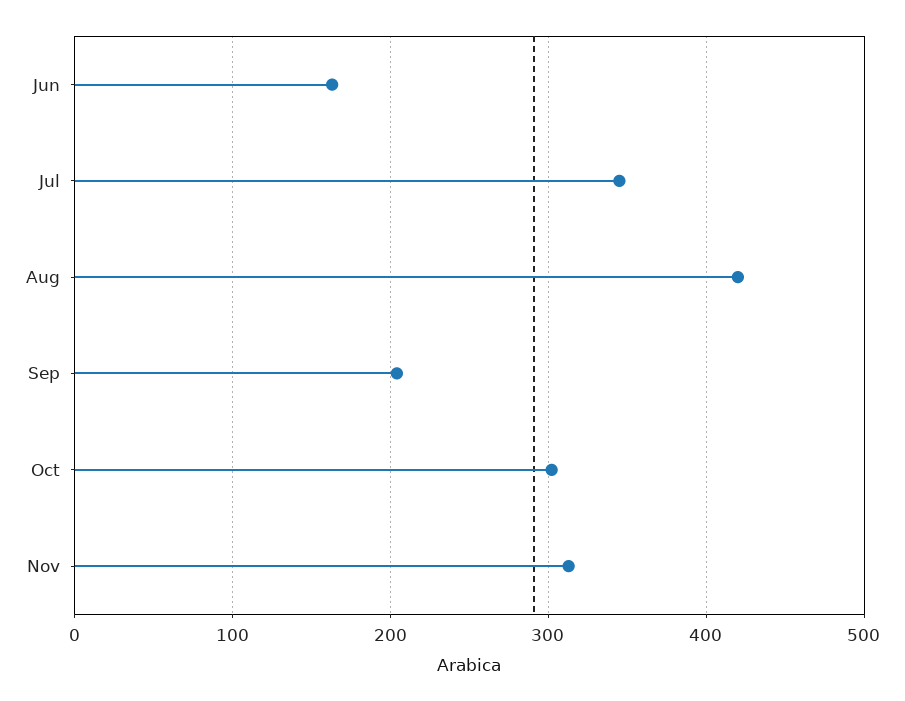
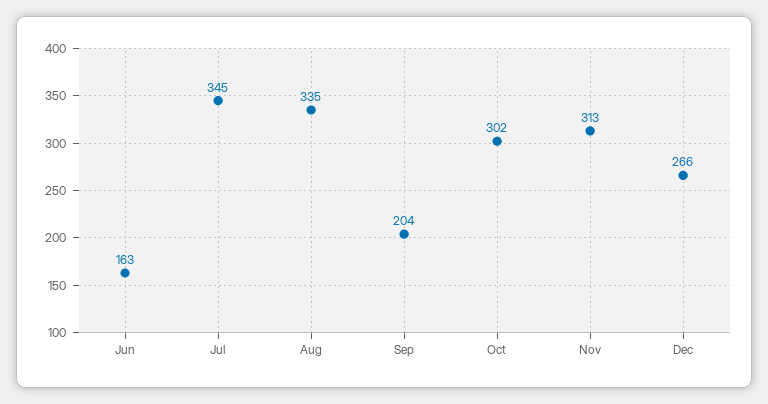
Aug: 420 -> 335
Dec: none -> 266

